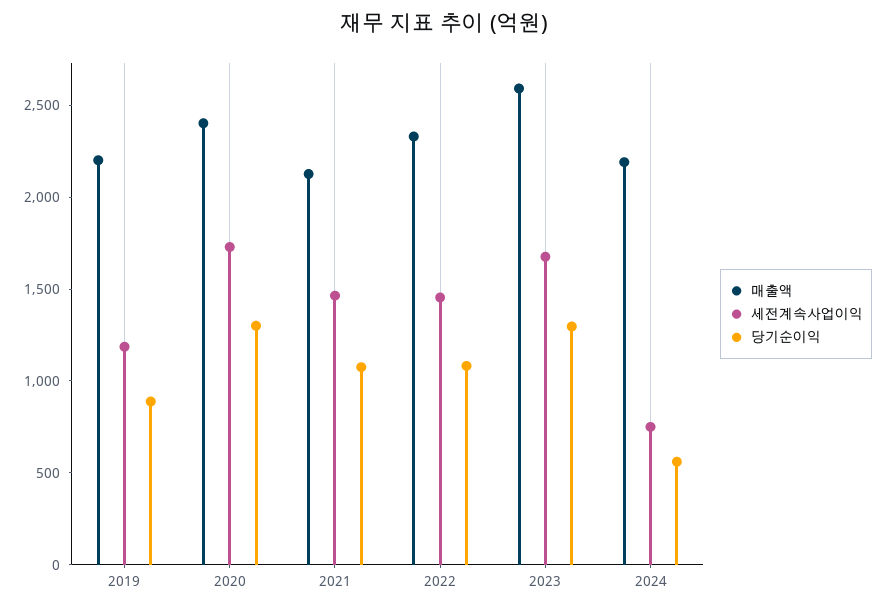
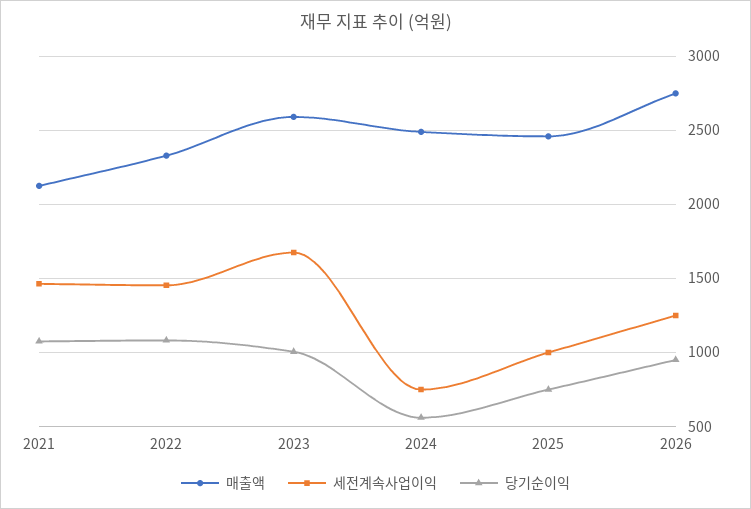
매출액, 2019: 2200 -> none
세전계속사업이익, 2019: 1200 -> none
당기순이익, 2019: 900 -> none
매출액, 2020: 2400 -> none
세전계속사업이익, 2020: 1700 -> none
당기순이익, 2020: 1300 -> none
당기순이익, 2023: 1300 -> 1000
매출액, 2024: 2200 -> 2500
매출액, 2025: none -> 2450
세전계속사업이익, 2025: none -> 1000
당기순이익, 2025: none -> 750
매출액, 2026: none -> 2750
세전계속사업이익, 2026: none -> 1250
당기순이익, 2026: none -> 950

